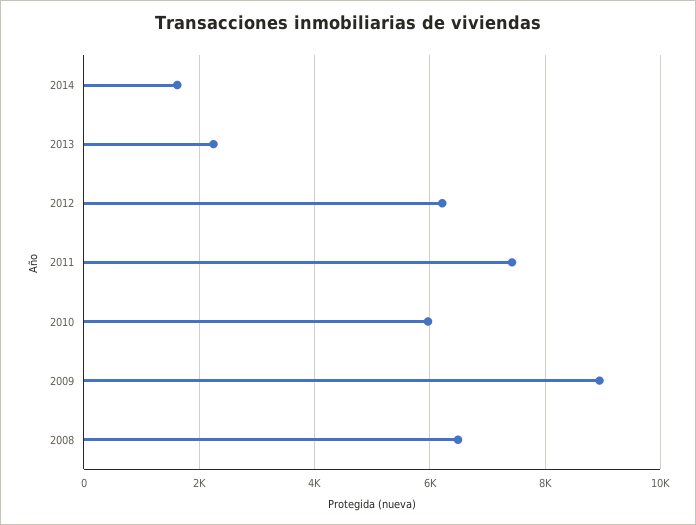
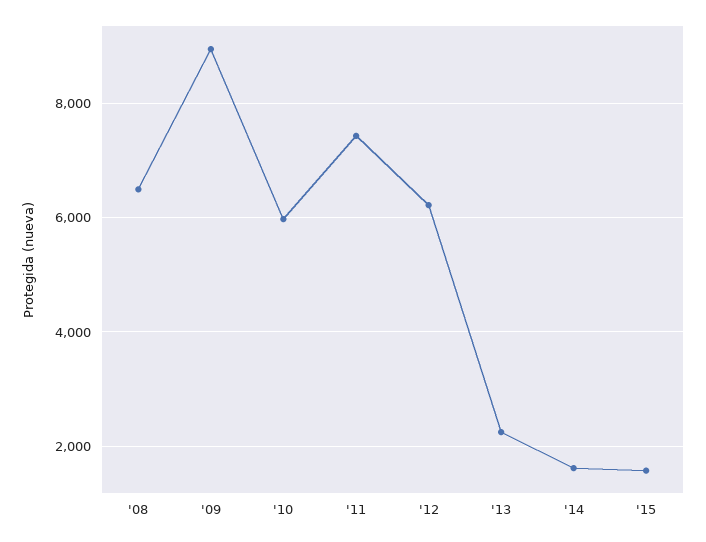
'15: none -> 1600

